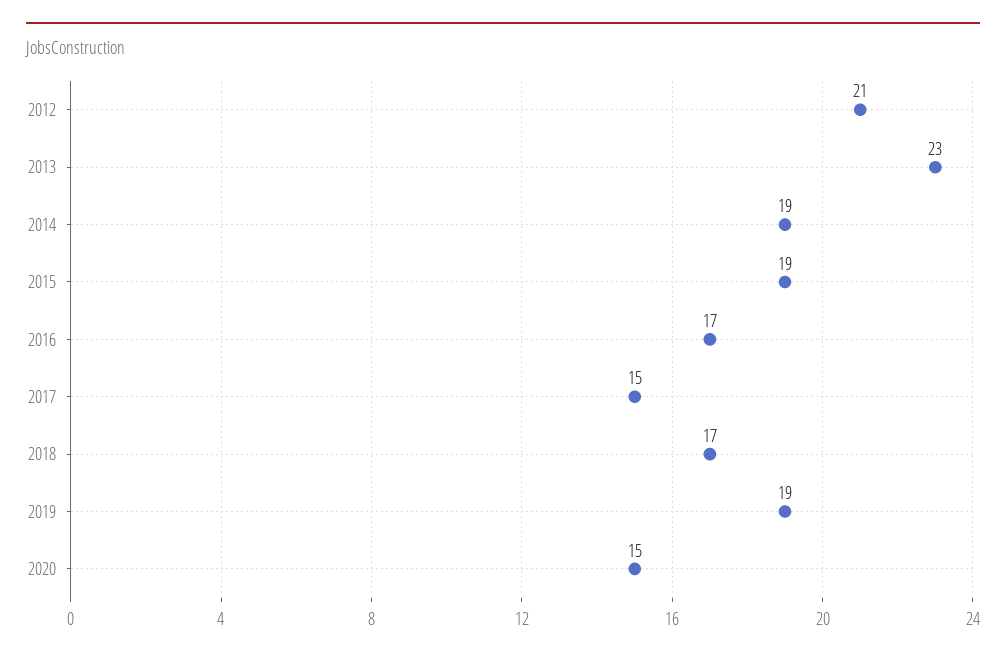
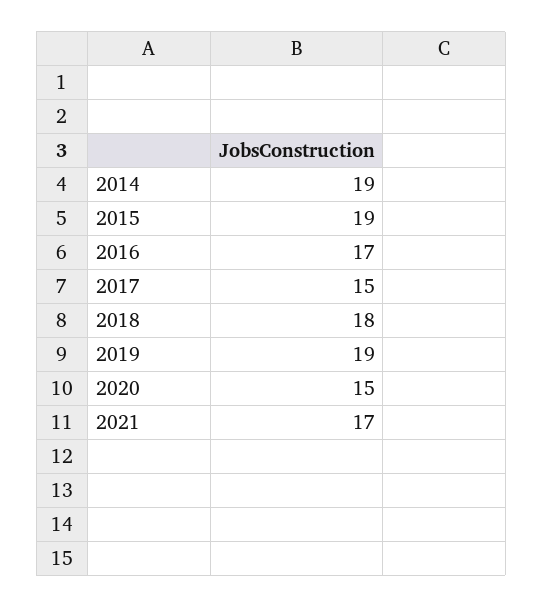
2012: 21 -> none
2013: 23 -> none
2018: 17 -> 18
2021: none -> 17

